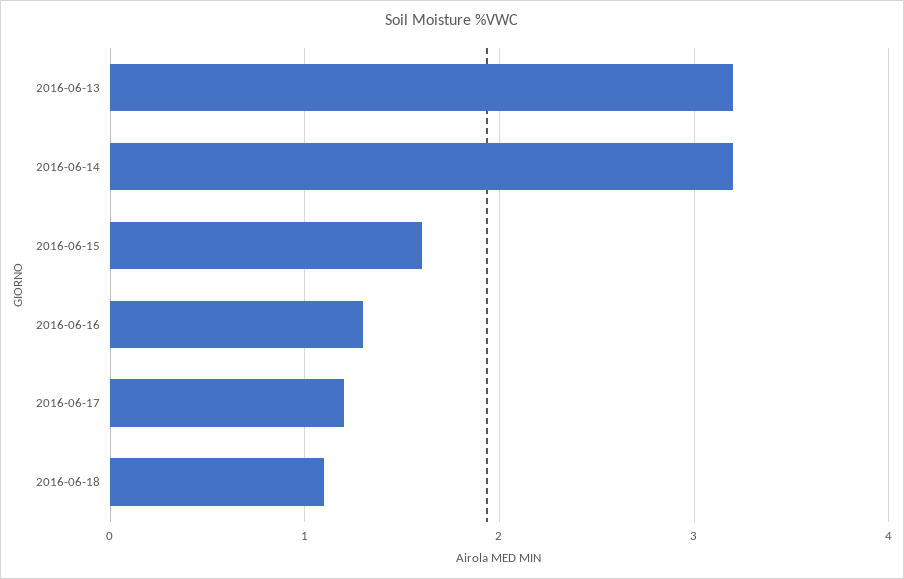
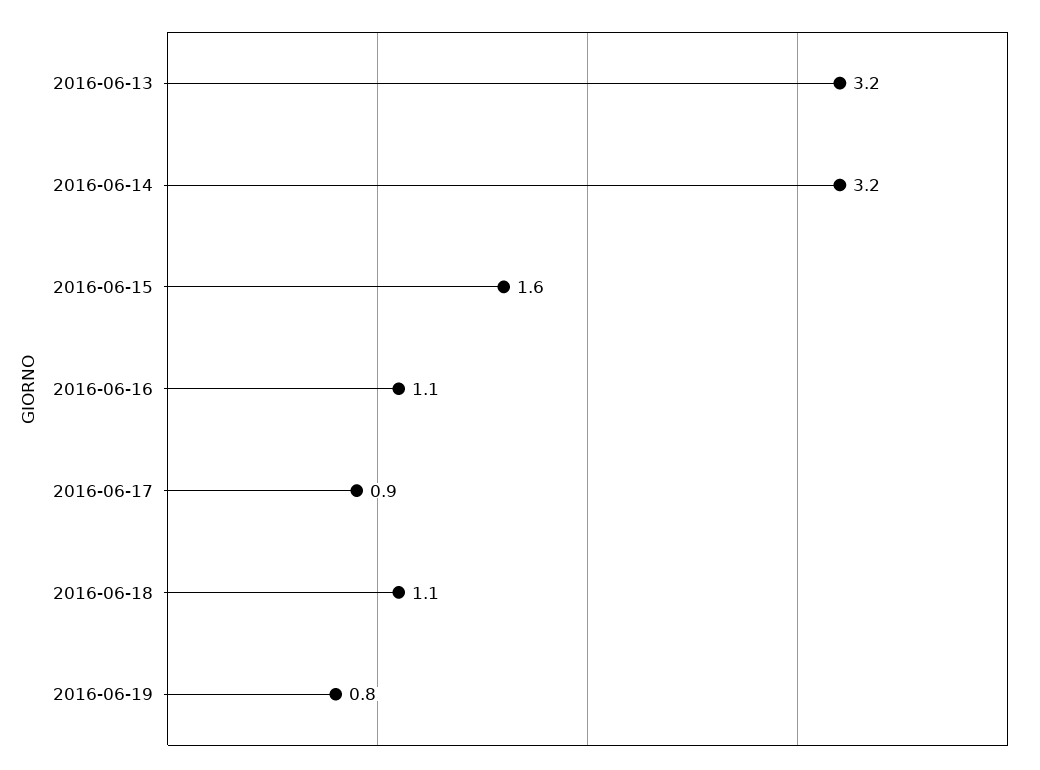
2016-06-16: 1.3 -> 1.1
2016-06-17: 1.2 -> 0.9
2016-06-19: none -> 0.8

